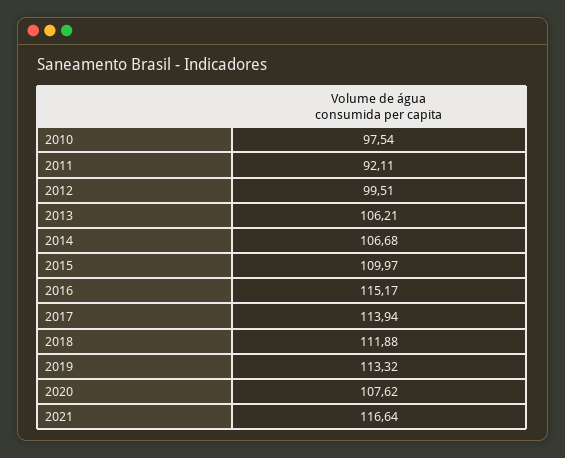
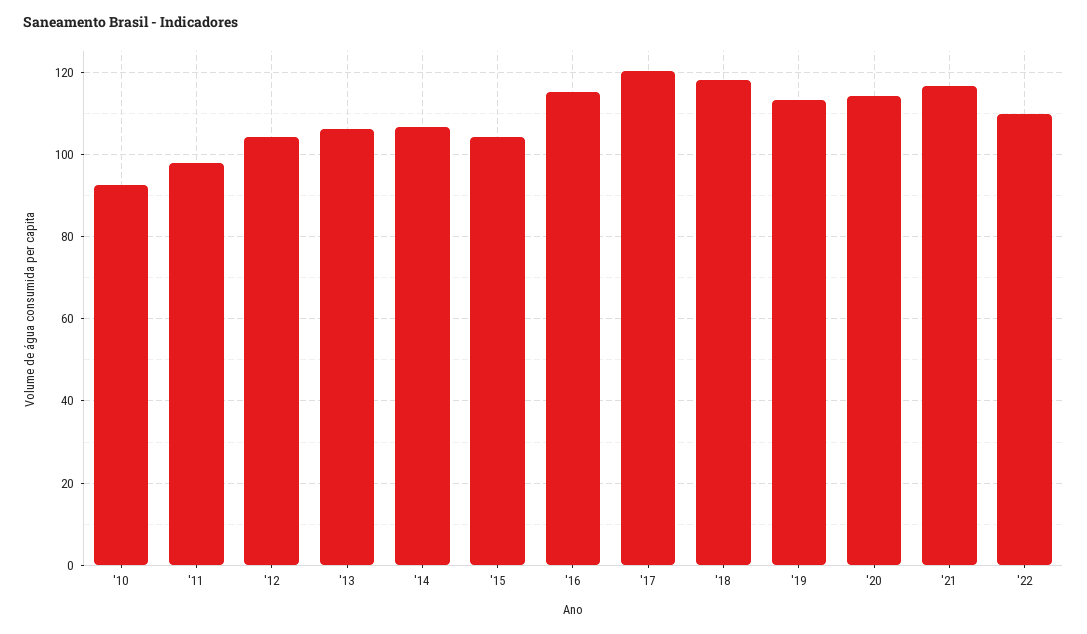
2010: 97.54 -> 92
2011: 92.11 -> 98
2012: 99.51 -> 104
2015: 109.97 -> 104
2017: 113.94 -> 120
2018: 111.88 -> 118
2020: 107.62 -> 114
'22: none -> 110

